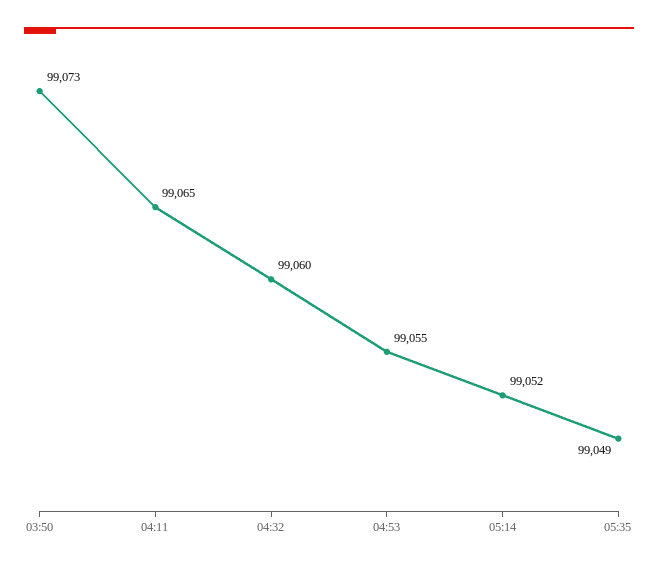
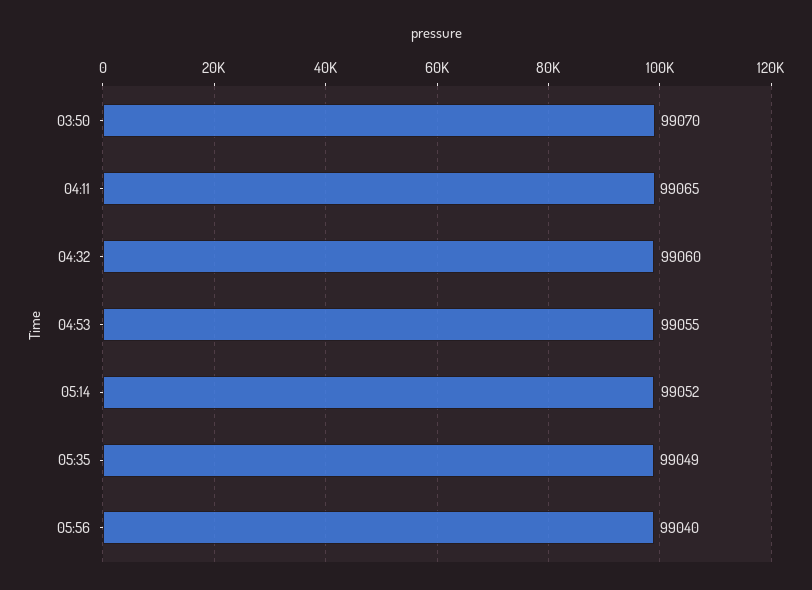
03:50: 99073 -> 99070
05:56: none -> 99040

